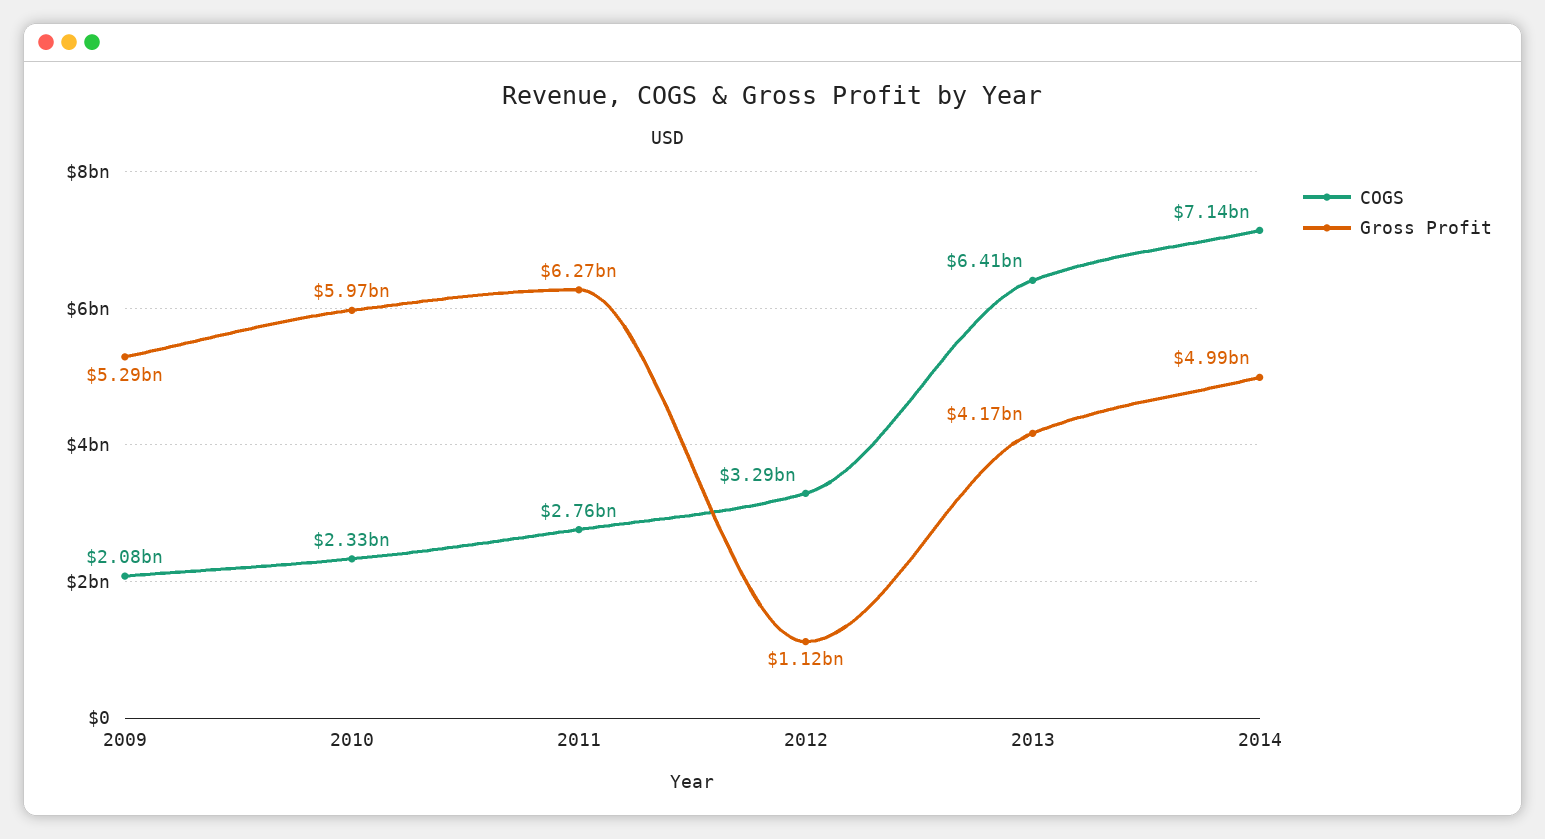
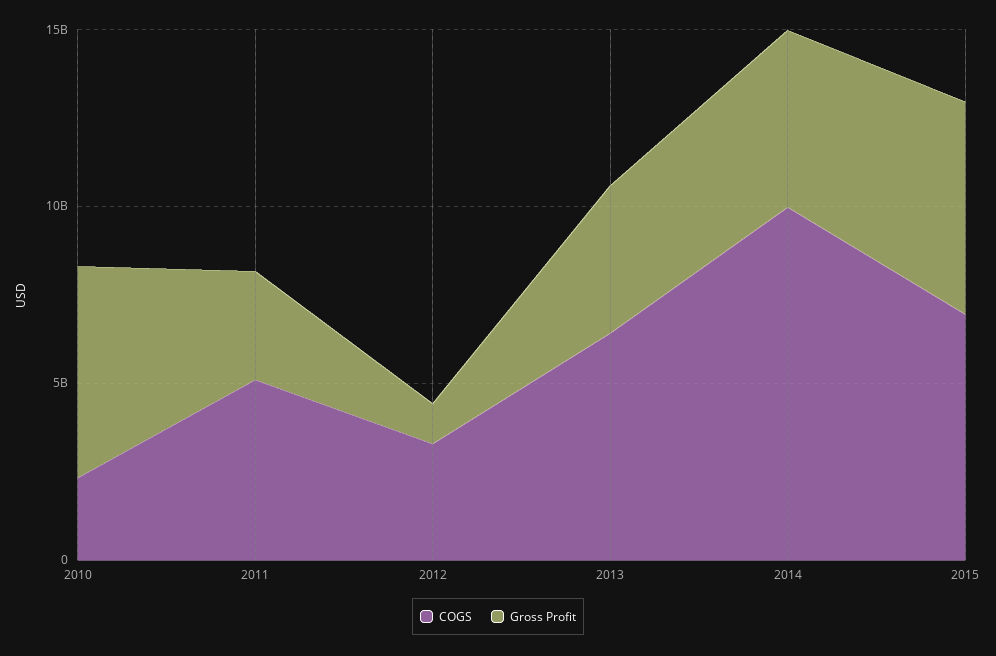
COGS, 2009: 2080000000 -> none
Gross Profit, 2009: 5290000000 -> none
COGS, 2011: 2760000000 -> 5000000000
Gross Profit, 2011: 6270000000 -> 3000000000
COGS, 2014: 7140000000 -> 10000000000
COGS, 2015: none -> 7000000000
Gross Profit, 2015: none -> 6000000000

